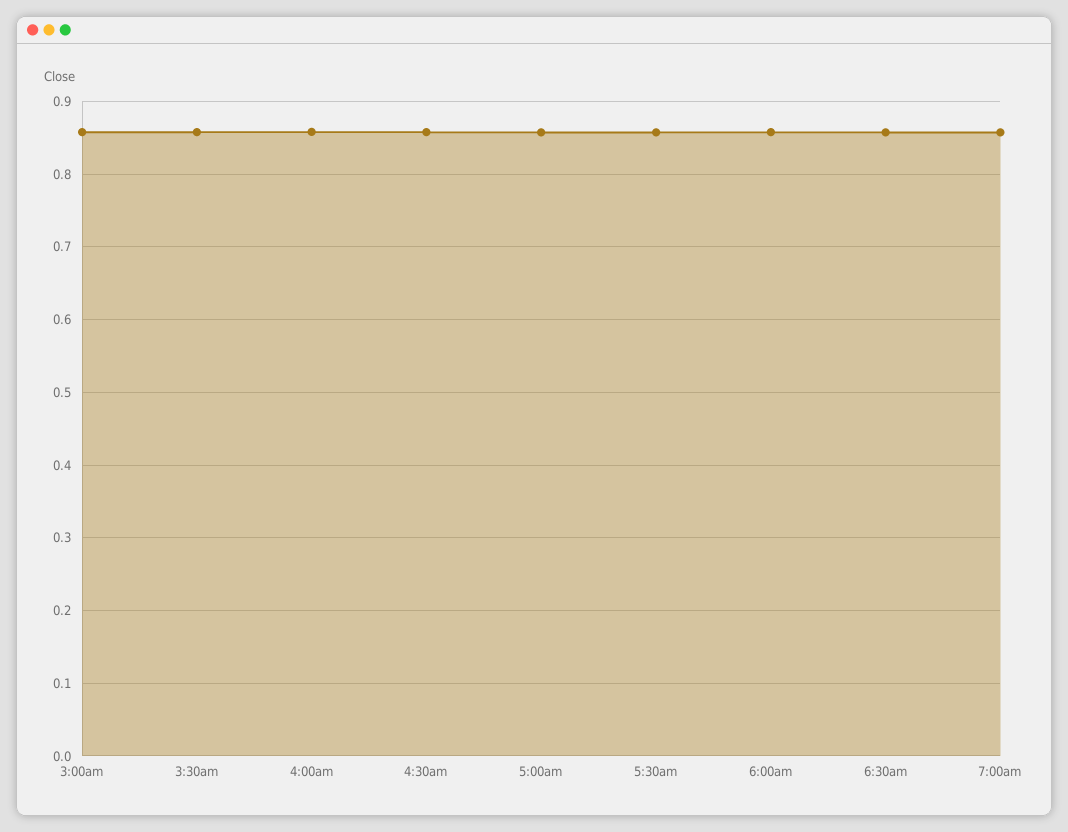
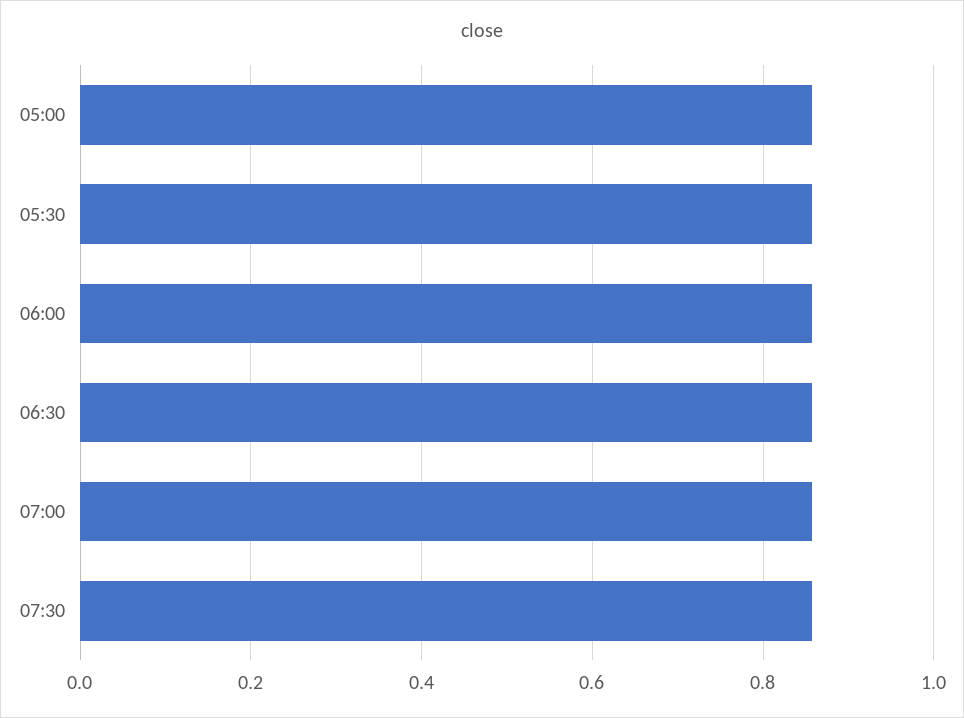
3:00am: 0.86 -> none
3:30am: 0.86 -> none
4:00am: 0.86 -> none
4:30am: 0.86 -> none
07:30: none -> 0.86

